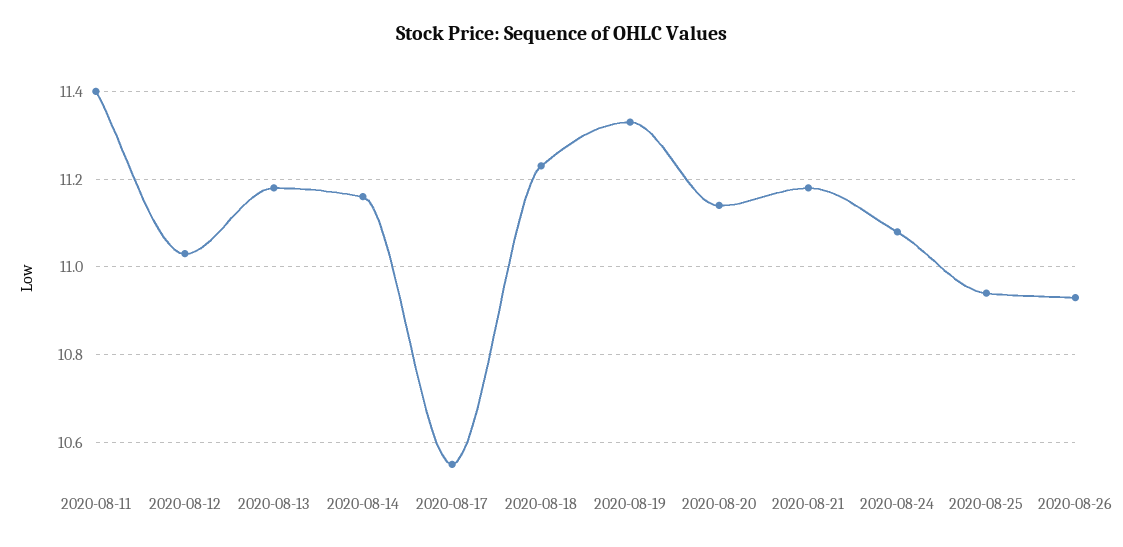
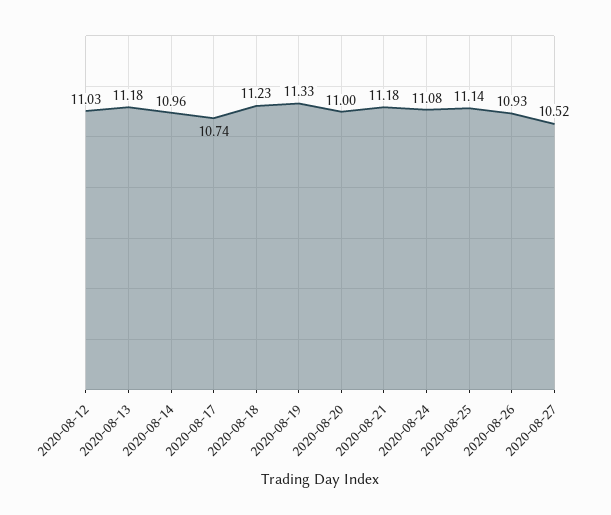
2020-08-11: 11.4 -> none
2020-08-14: 11.15 -> 10.96
2020-08-17: 10.55 -> 10.74
2020-08-20: 11.15 -> 11
2020-08-25: 10.95 -> 11.14
2020-08-27: none -> 10.52

